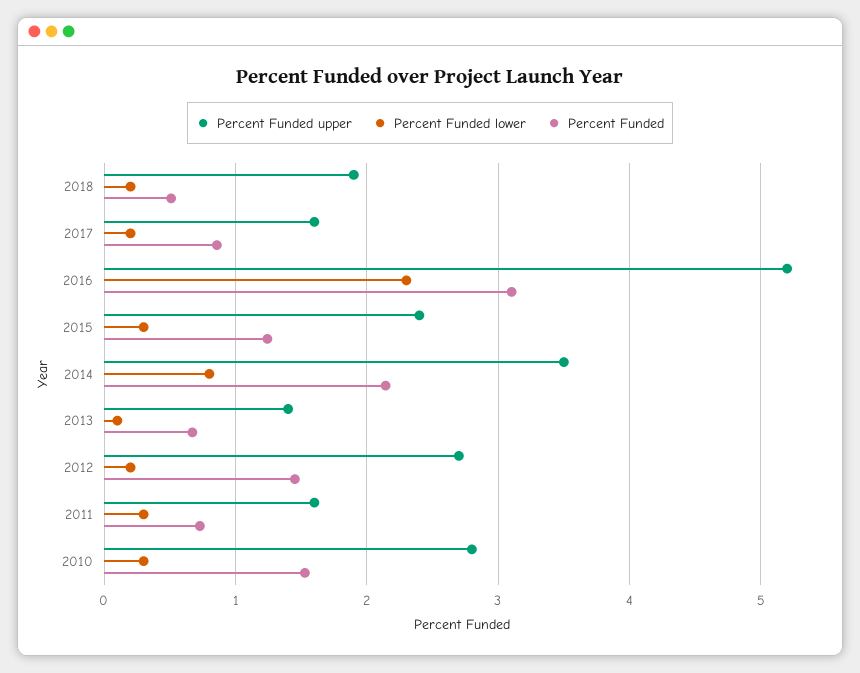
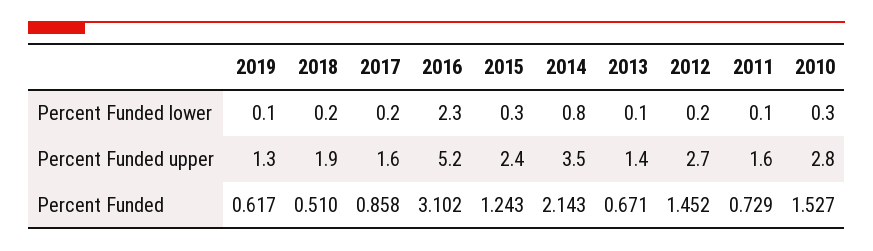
Percent Funded lower, 2011: 0.3 -> 0.1
Percent Funded lower, 2019: none -> 0.1
Percent Funded upper, 2019: none -> 1.3
Percent Funded, 2019: none -> 0.617

